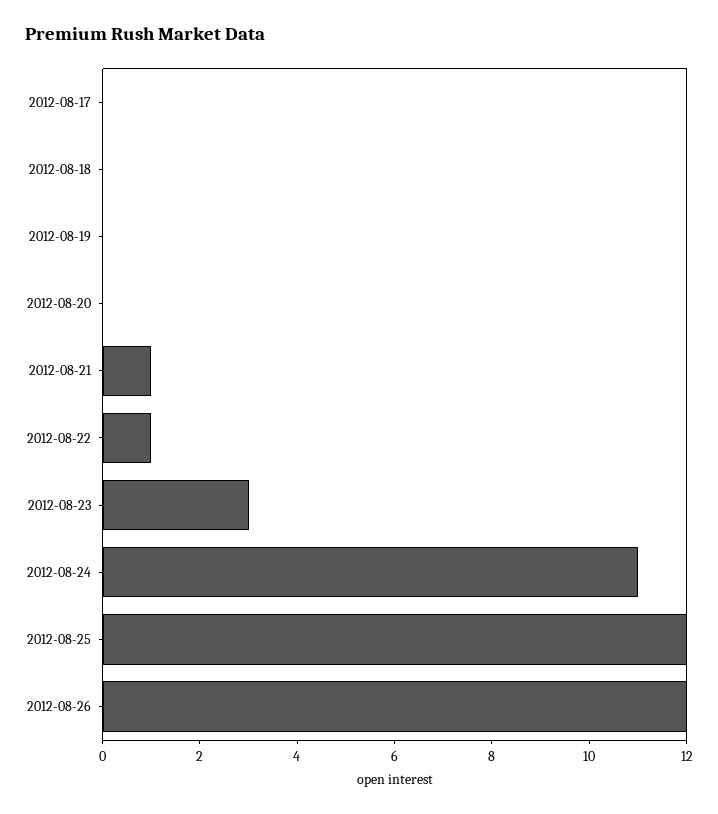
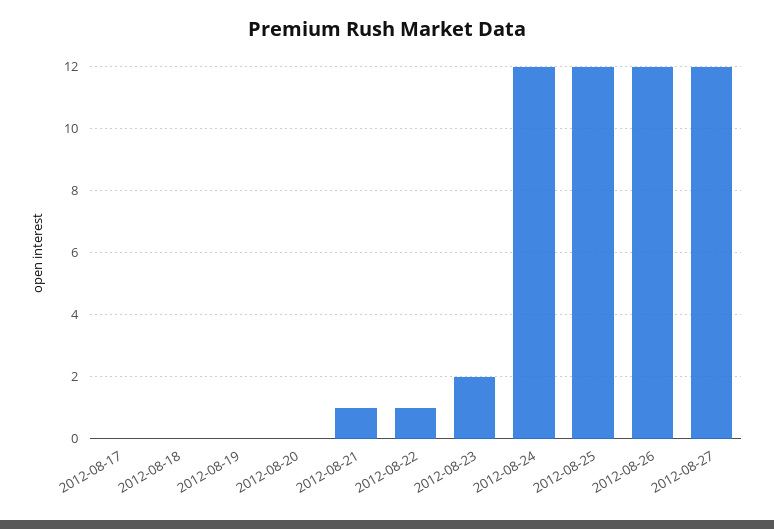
2012-08-23: 3 -> 2
2012-08-24: 11 -> 12
2012-08-27: none -> 12

